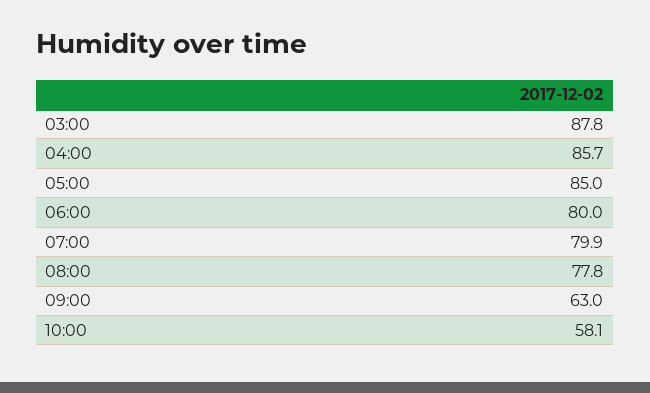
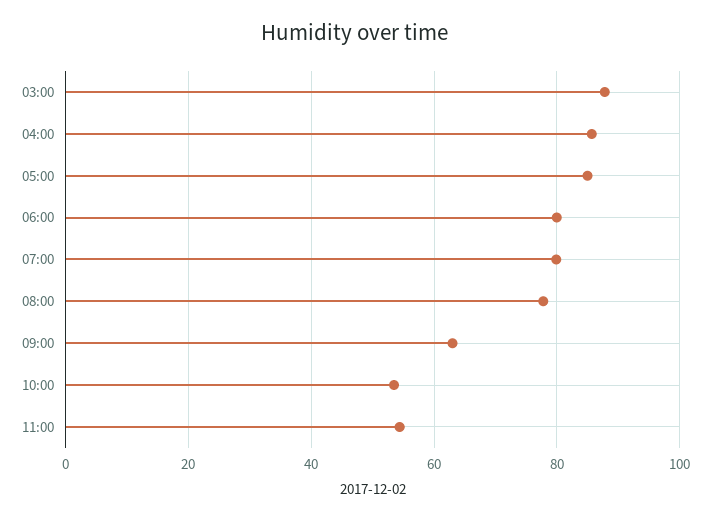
10:00: 58.1 -> 54
11:00: none -> 54

